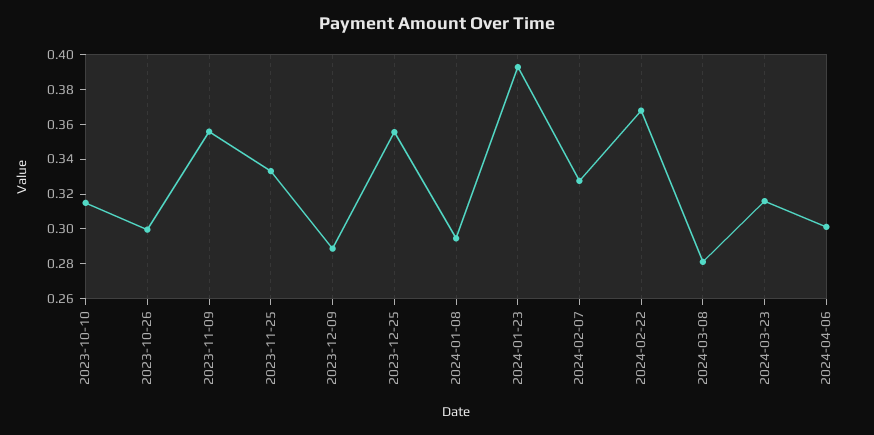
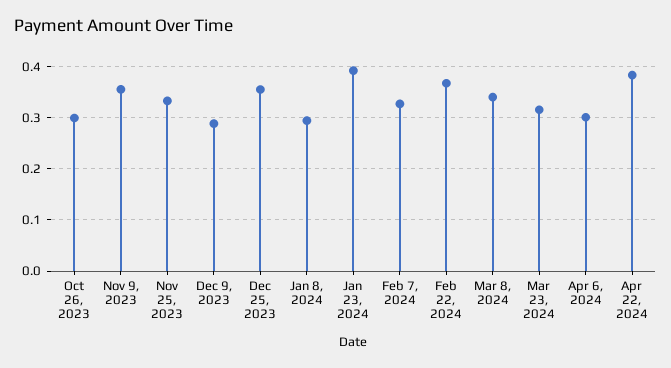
2023-10-10: 0.315 -> none
2024-03-08: 0.28 -> 0.34
Apr 22, 2024: none -> 0.38

